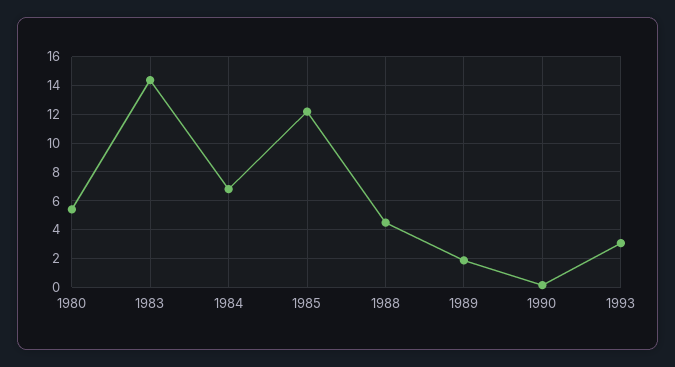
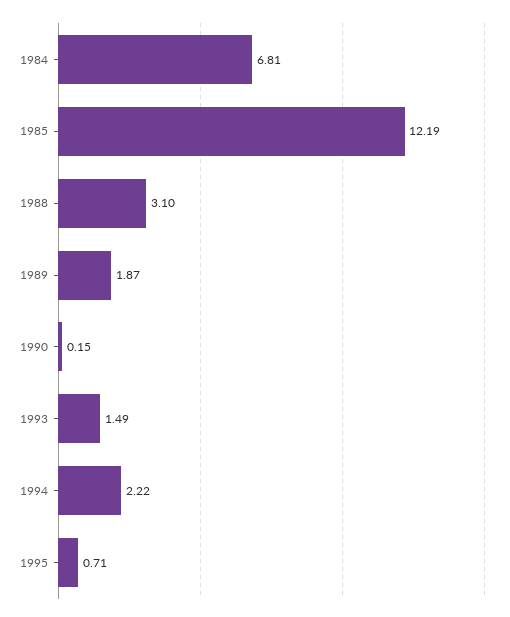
1980: 5.5 -> none
1983: 14.5 -> none
1988: 4.5 -> 3.1
1993: 3 -> 1.49
1994: none -> 2.22
1995: none -> 0.71

